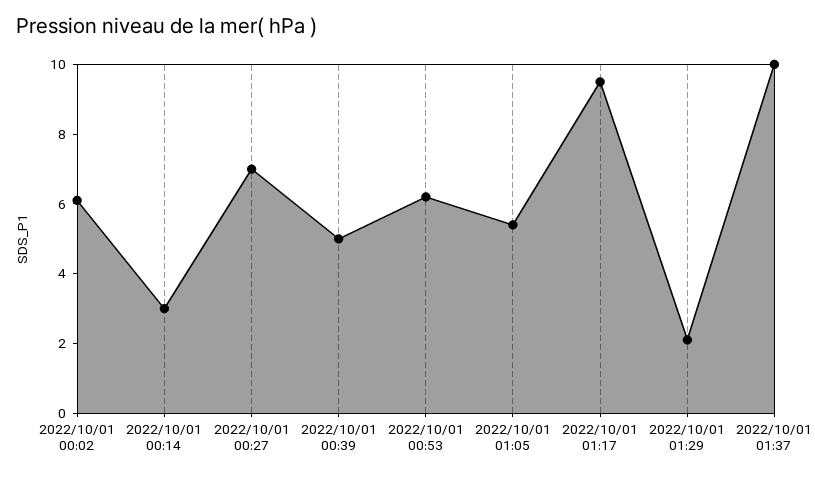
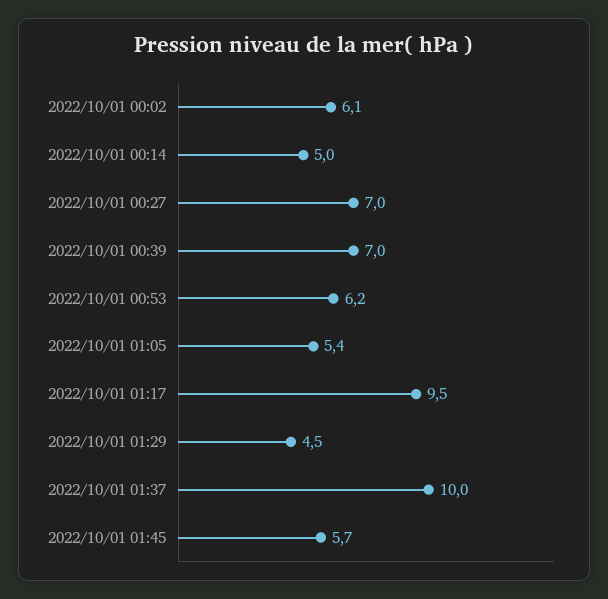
2022/10/01 00:14: 3 -> 5
2022/10/01 00:39: 5 -> 7
2022/10/01 01:29: 2 -> 4.5
2022/10/01 01:45: none -> 5.7

